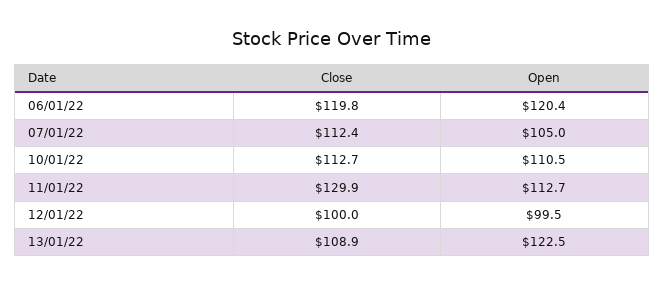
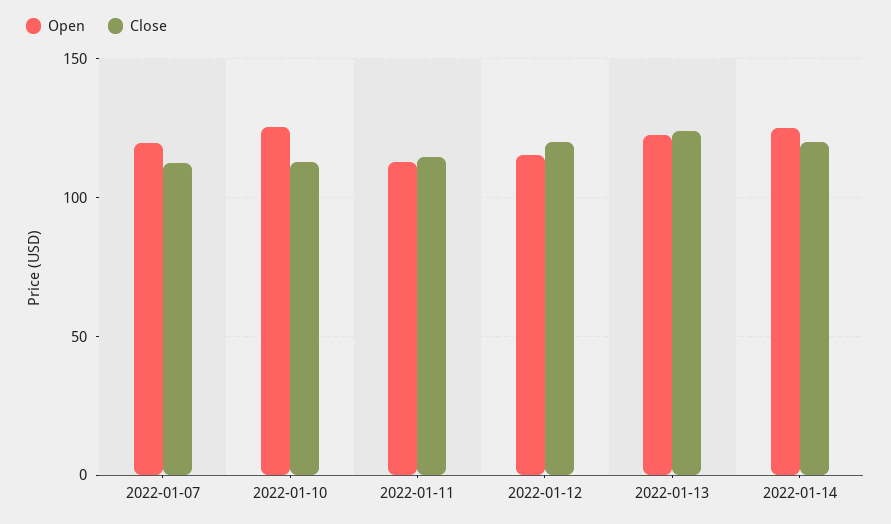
Close, 06/01/22: 119.8 -> none
Open, 06/01/22: 120.4 -> none
Open, 07/01/22: 105 -> 120
Open, 10/01/22: 110.5 -> 125
Close, 11/01/22: 129.9 -> 115
Close, 12/01/22: 100 -> 120
Open, 12/01/22: 99.5 -> 115
Close, 13/01/22: 108.9 -> 125
Open, 2022-01-14: none -> 125
Close, 2022-01-14: none -> 120

